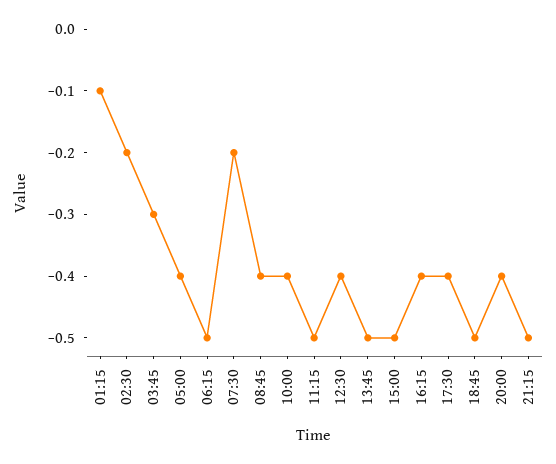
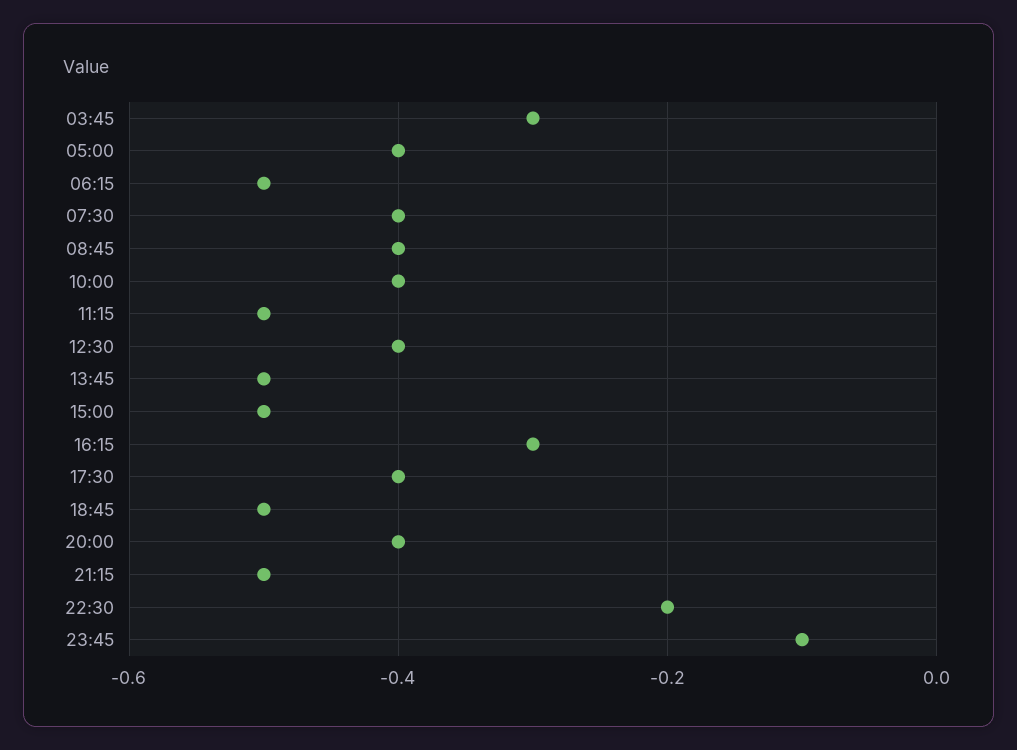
01:15: -0.1 -> none
02:30: -0.2 -> none
07:30: -0.2 -> -0.4
16:15: -0.4 -> -0.3
22:30: none -> -0.2
23:45: none -> -0.1

